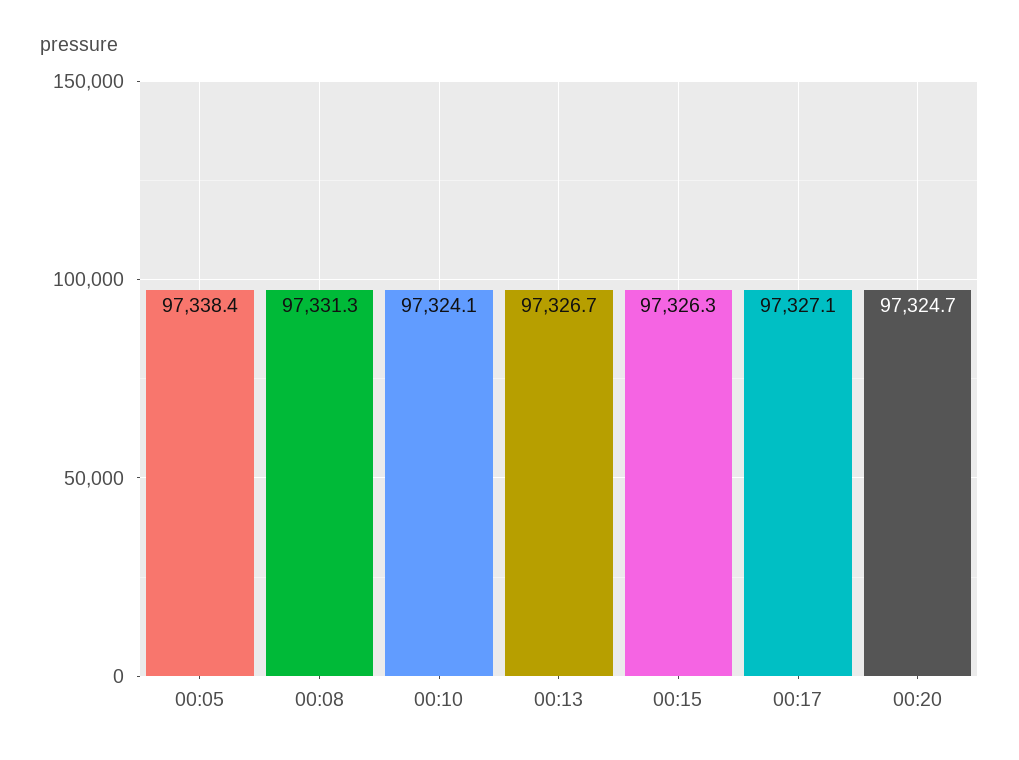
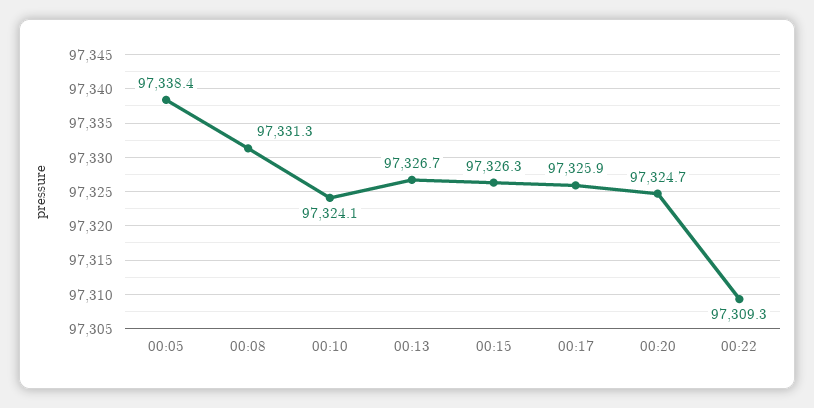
00:17: 97327.1 -> 97325.9
00:22: none -> 97309.3

